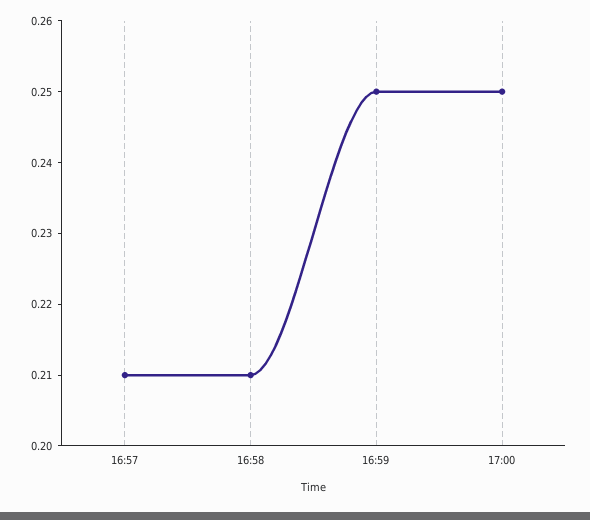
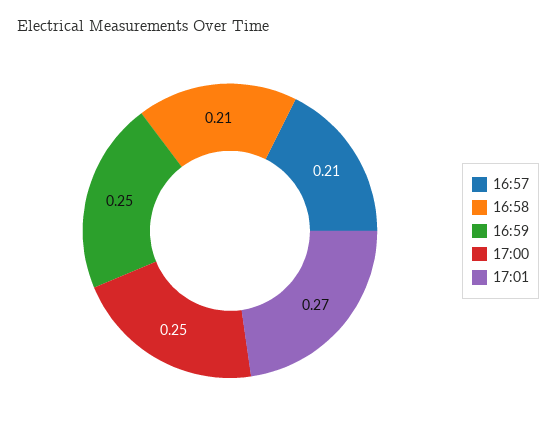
17:01: none -> 0.27

